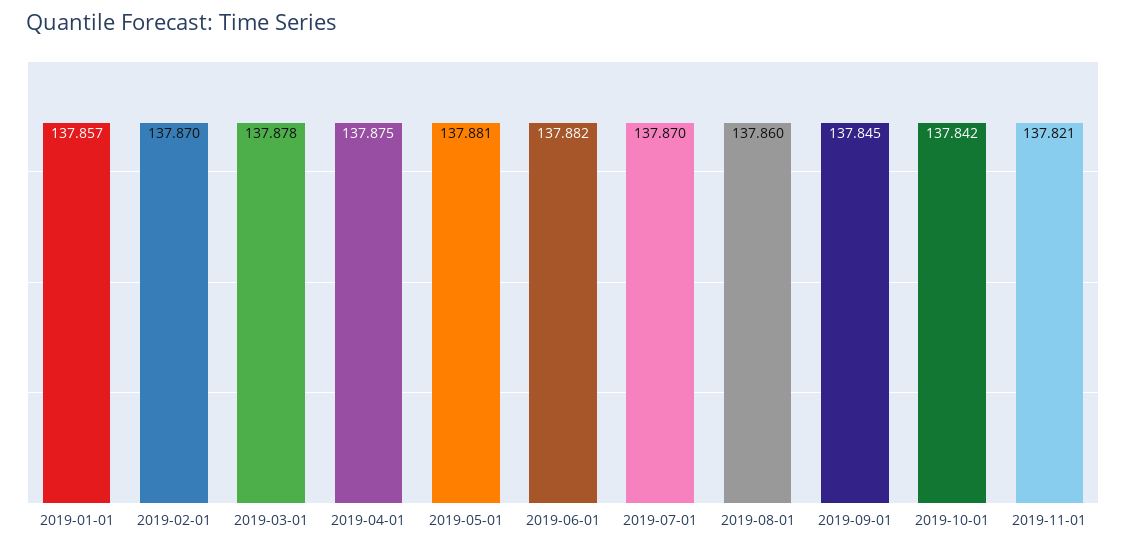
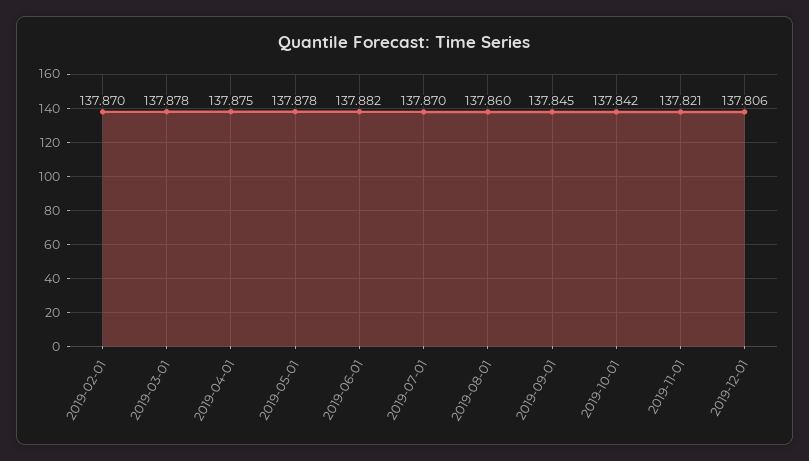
2019-01-01: 137.857 -> none
2019-05-01: 137.881 -> 137.878
2019-12-01: none -> 137.806

